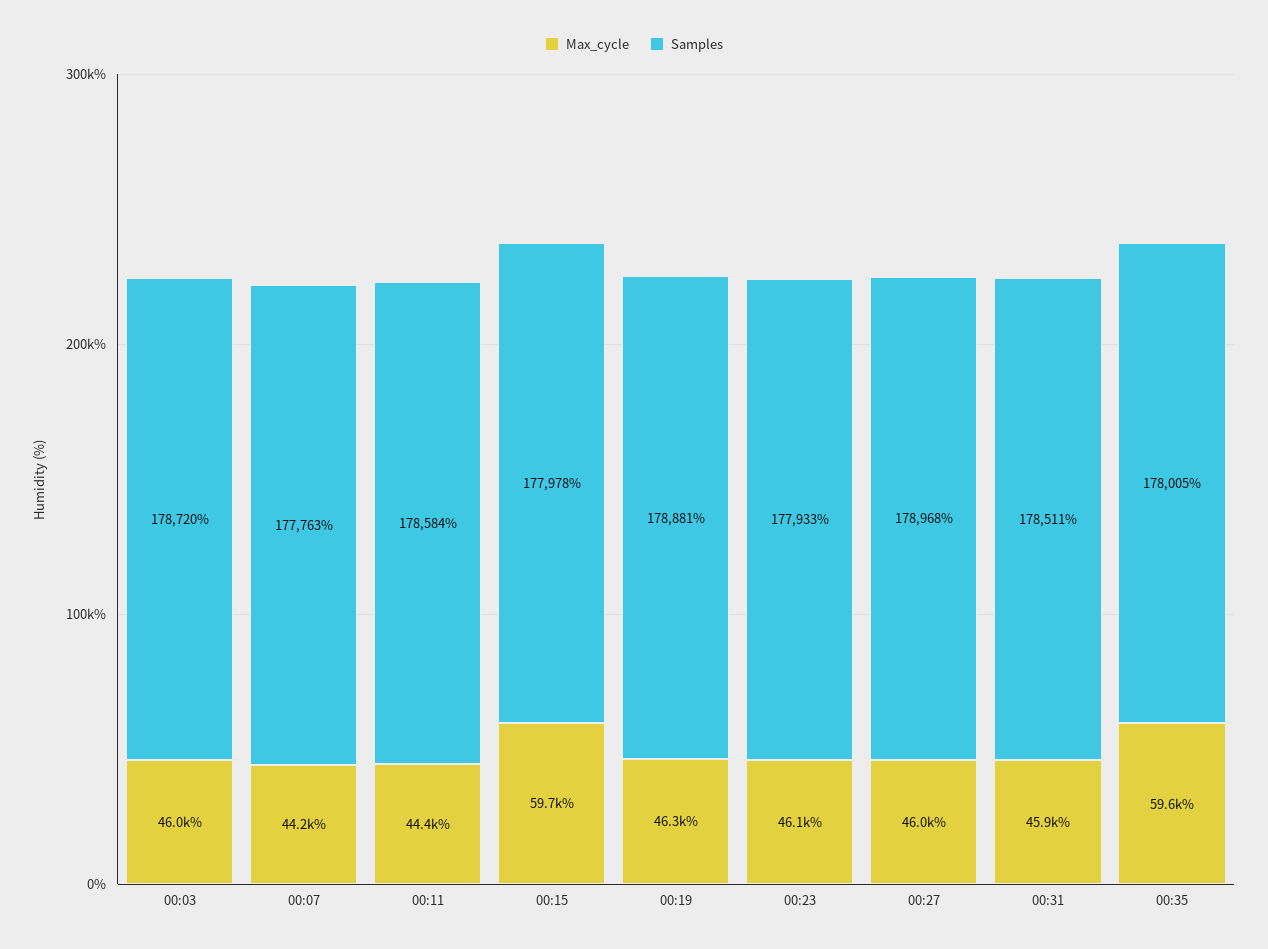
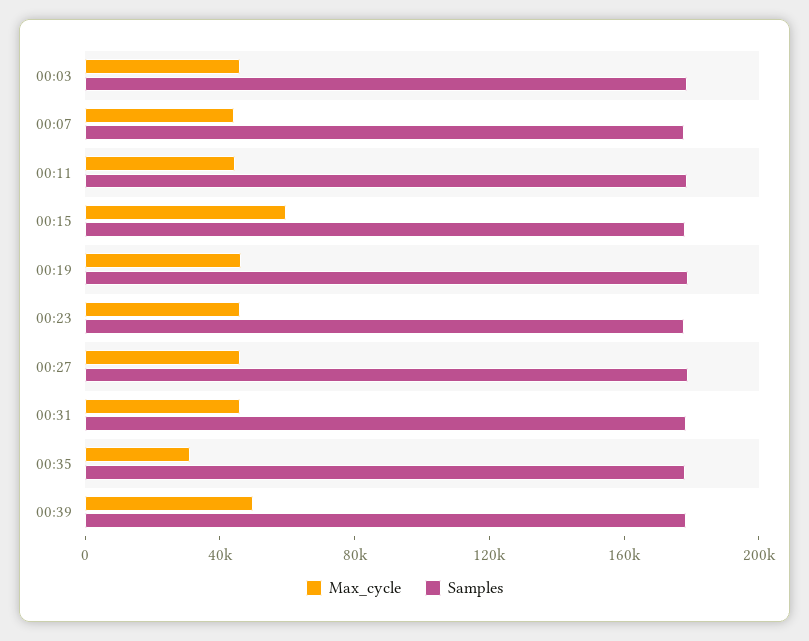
Max_cycle, 00:35: 59600 -> 30000
Max_cycle, 00:39: none -> 50000
Samples, 00:39: none -> 180000

